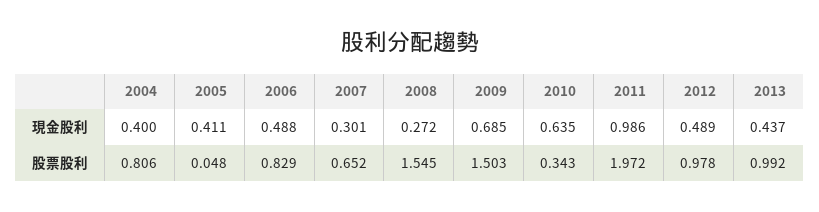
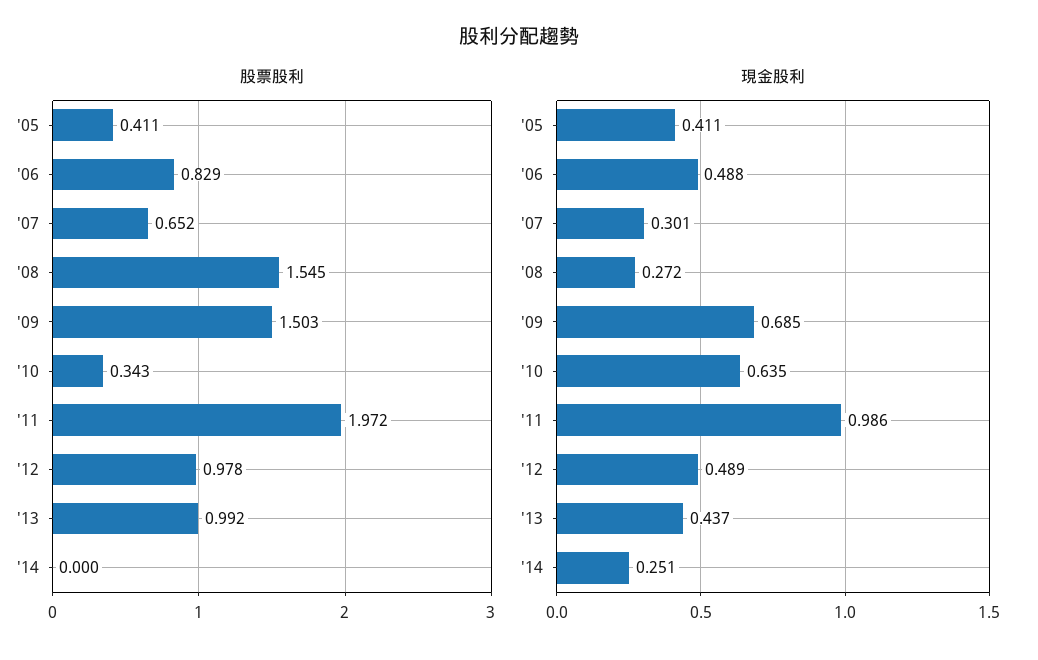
現金股利, 2004: 0.4 -> none
股票股利, 2004: 0.806 -> none
股票股利, 2005: 0.048 -> 0.411
股票股利, '14: none -> 0
現金股利, '14: none -> 0.251

